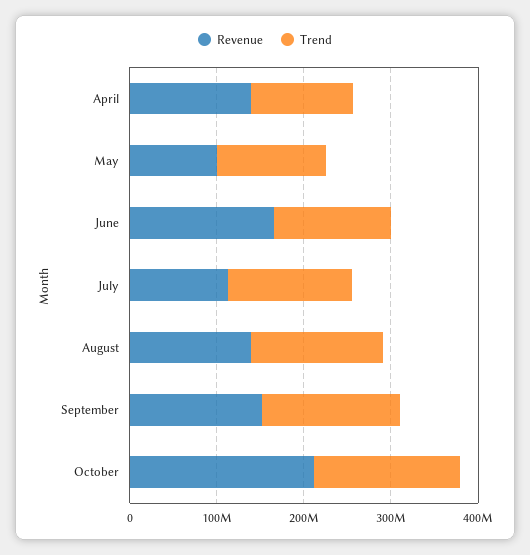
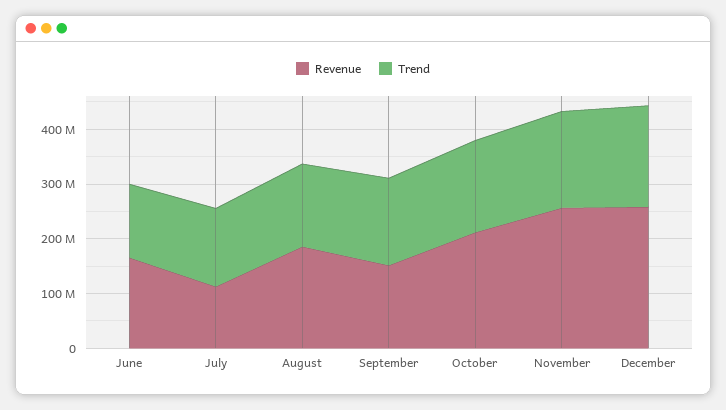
Revenue, April: 140000000 -> none
Trend, April: 120000000 -> none
Revenue, May: 100000000 -> none
Trend, May: 120000000 -> none
Revenue, August: 140000000 -> 180000000
Revenue, November: none -> 260000000
Trend, November: none -> 180000000
Revenue, December: none -> 260000000
Trend, December: none -> 180000000

